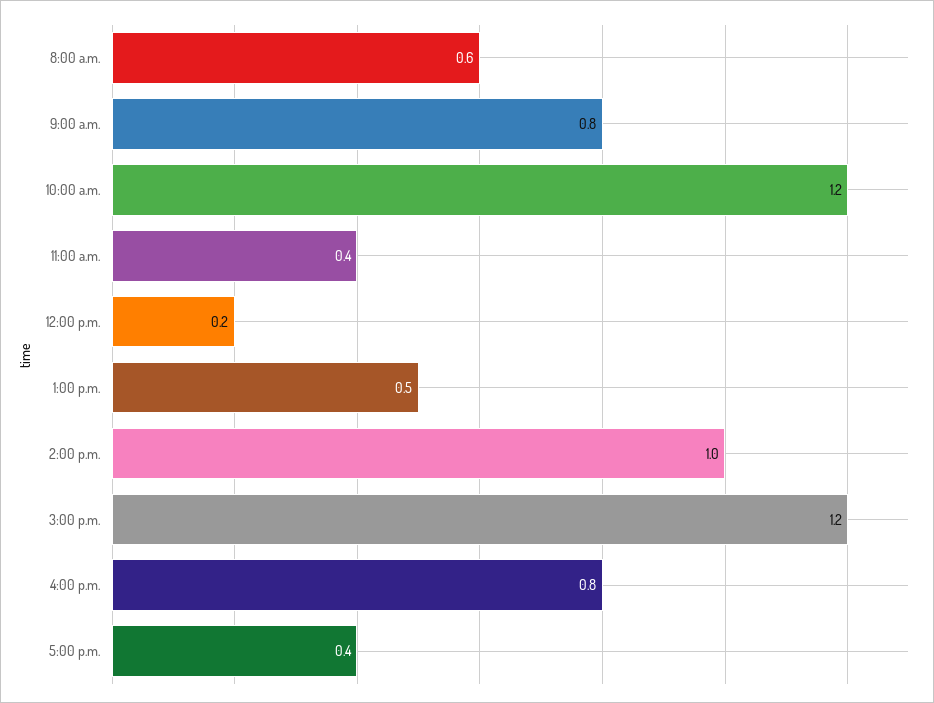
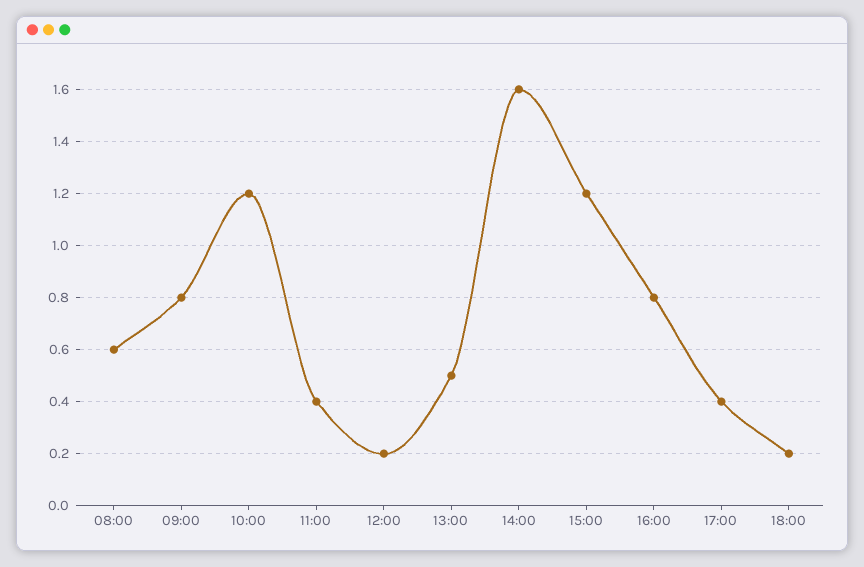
2:00 p.m.: 1 -> 1.6
18:00: none -> 0.2

